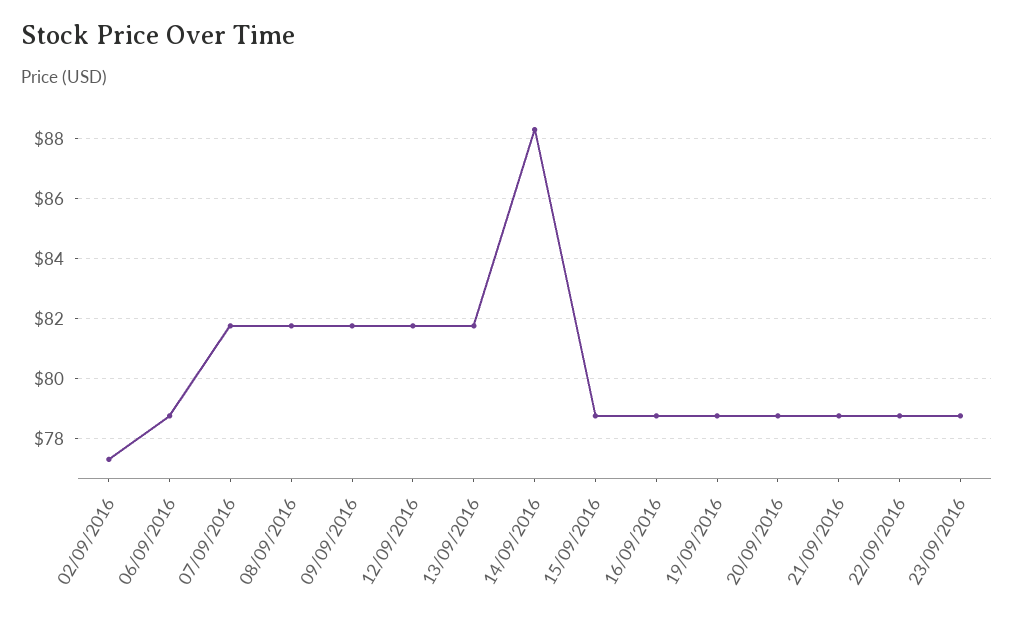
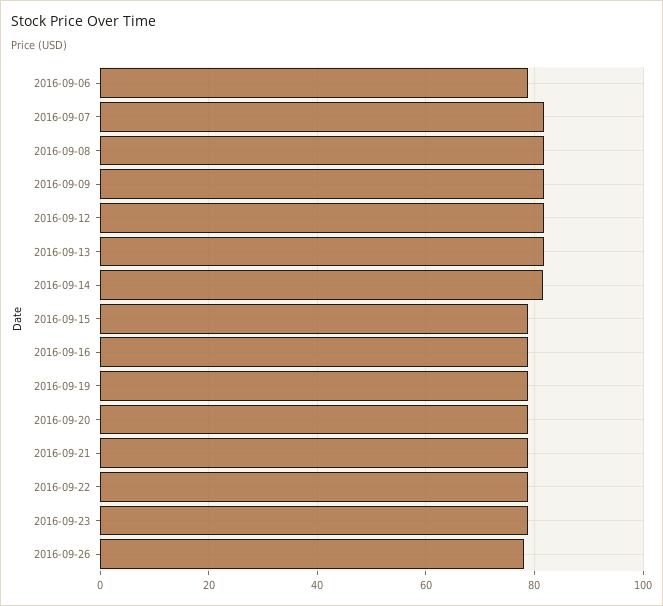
02/09/2016: 77.25 -> none
14/09/2016: 88.25 -> 82
2016-09-26: none -> 78

